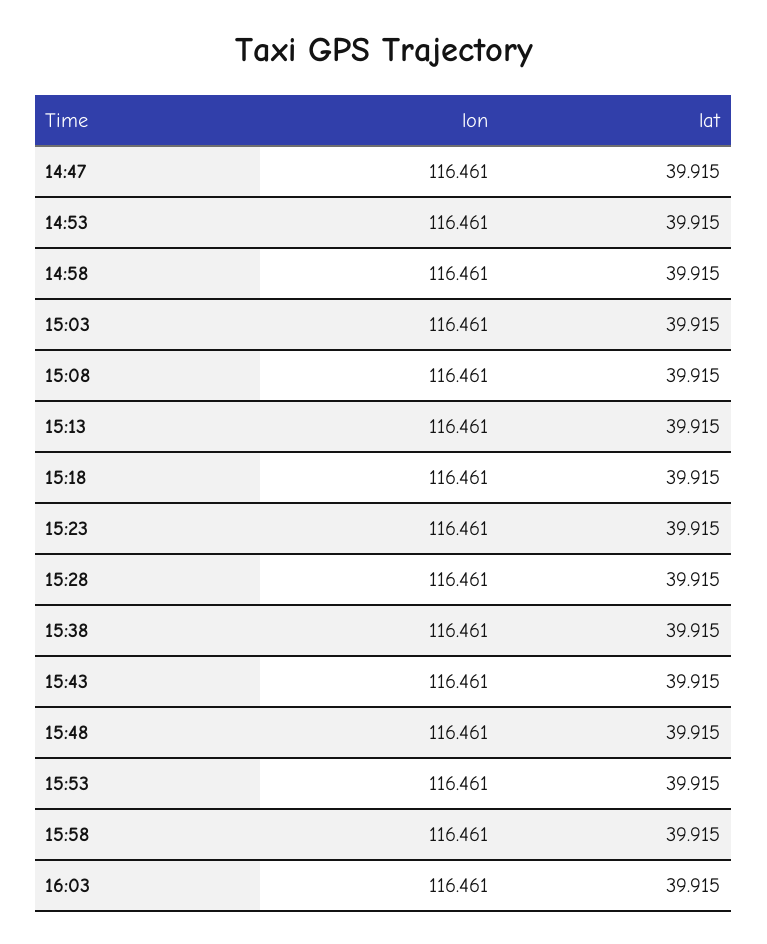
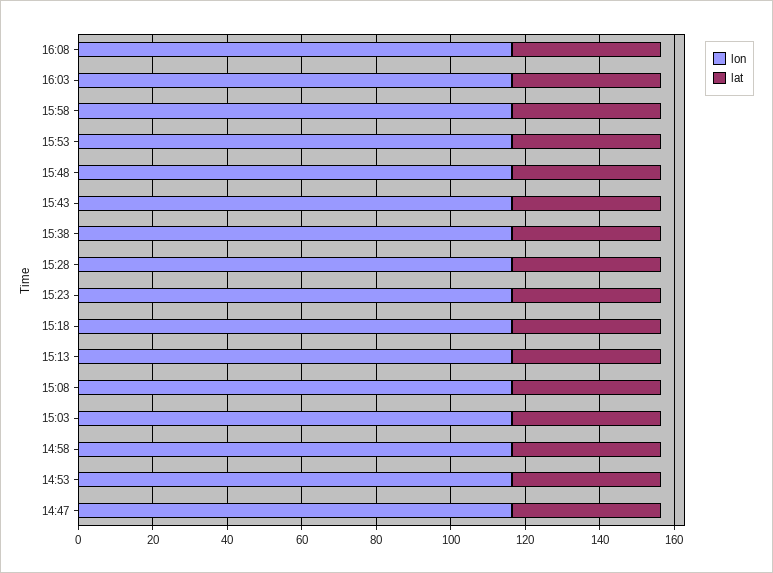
lon, 16:08: none -> 115
lat, 16:08: none -> 40

